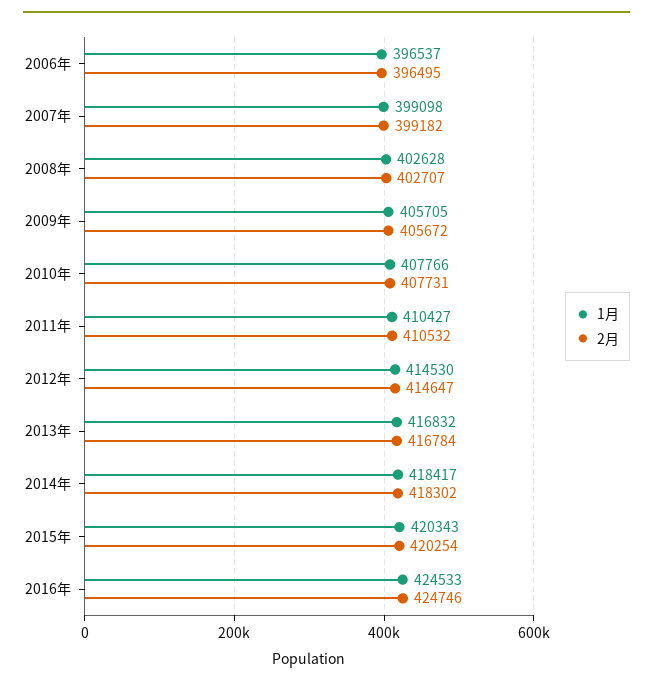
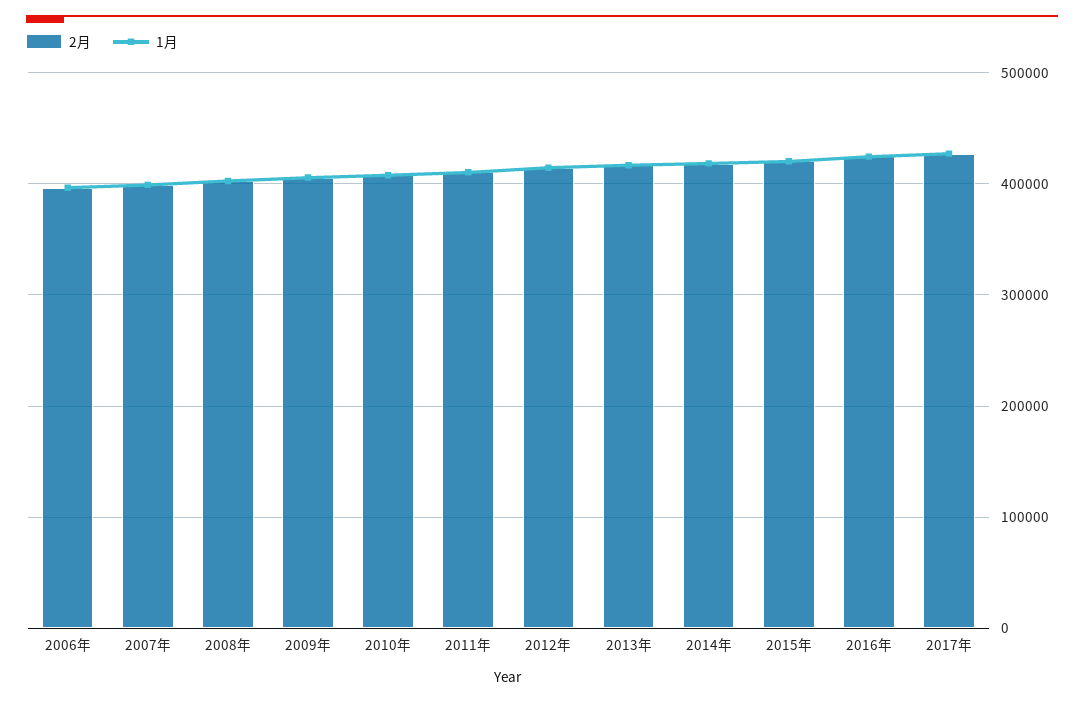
2月, 2017年: none -> 430000
1月, 2017年: none -> 430000

